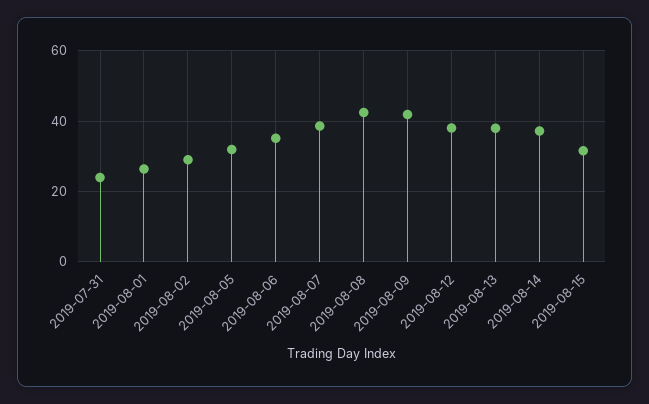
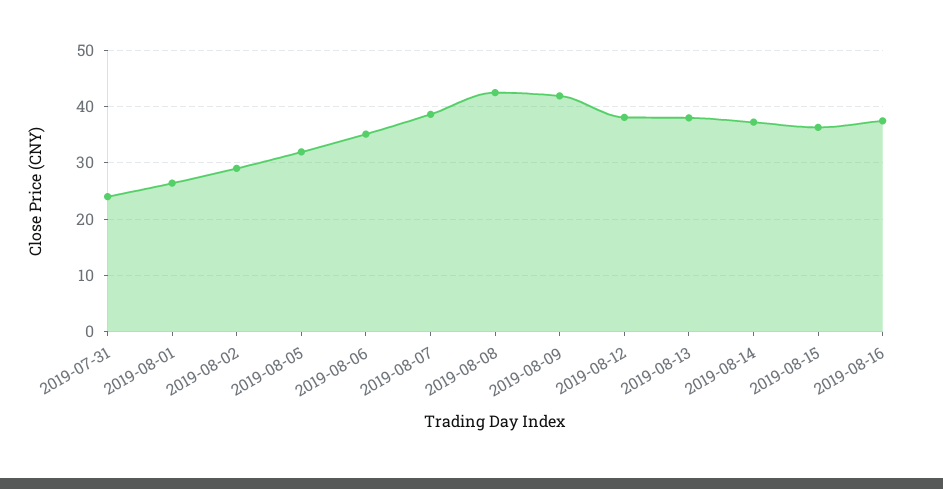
2019-08-15: 32 -> 36
2019-08-16: none -> 38

